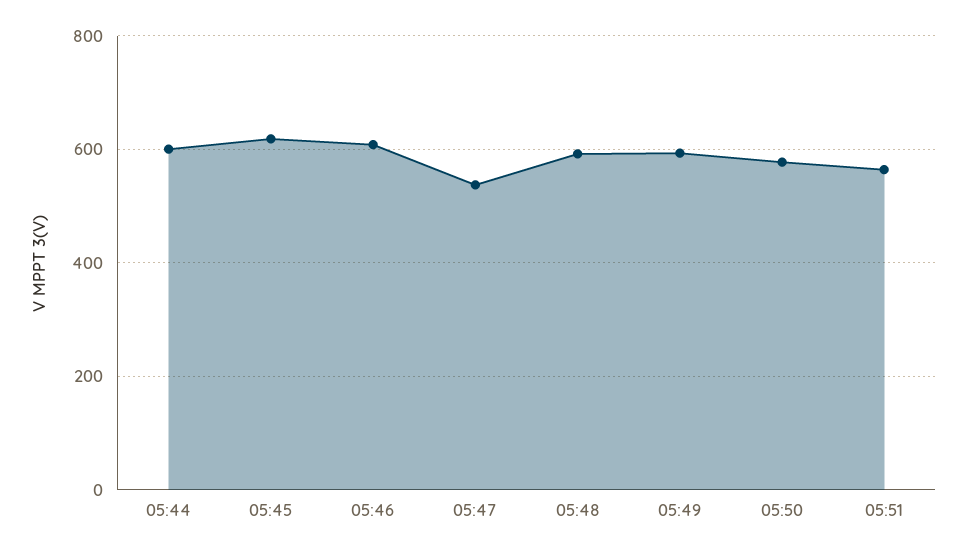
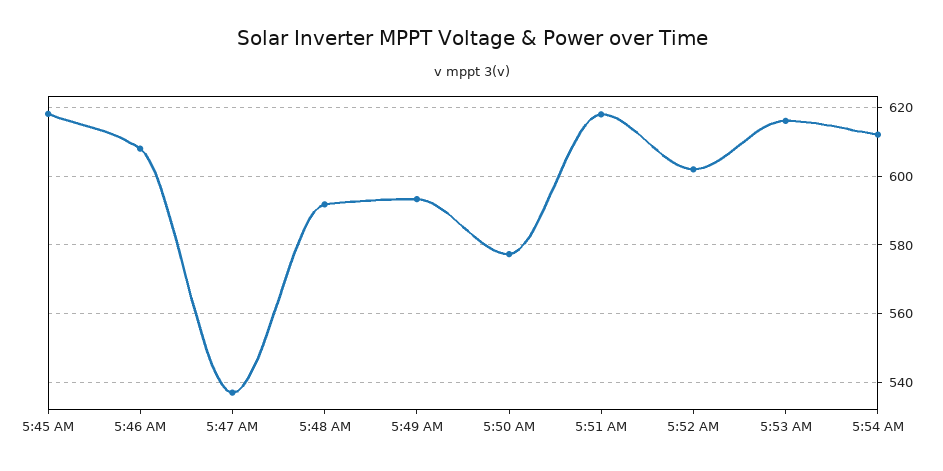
05:44: 600 -> none
05:51: 560 -> 618
5:52 AM: none -> 602
5:53 AM: none -> 616
5:54 AM: none -> 612

